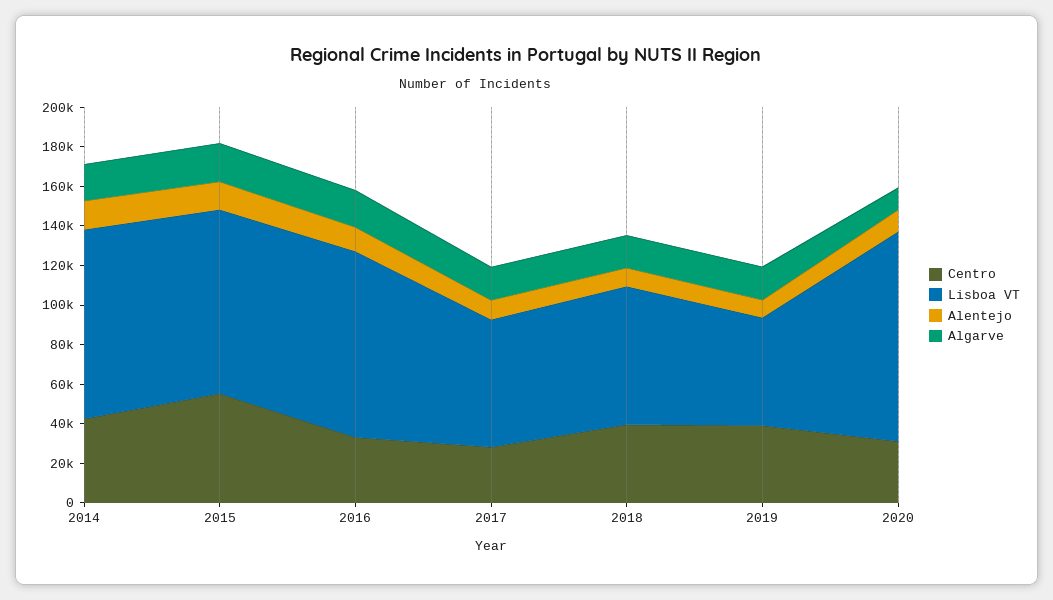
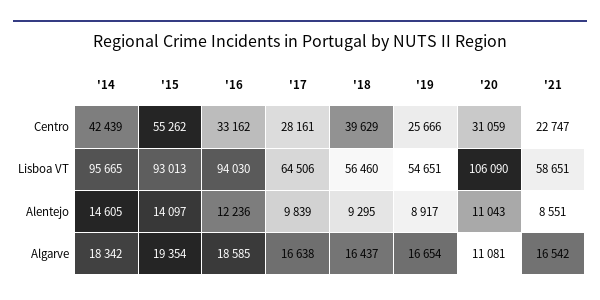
Lisboa VT, 2018: 70000 -> 56460
Centro, 2019: 40000 -> 25666
Centro, '21: none -> 22747
Lisboa VT, '21: none -> 58651
Alentejo, '21: none -> 8551
Algarve, '21: none -> 16542

